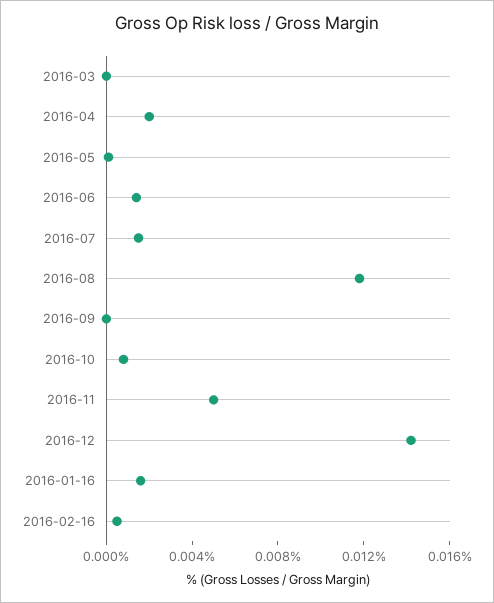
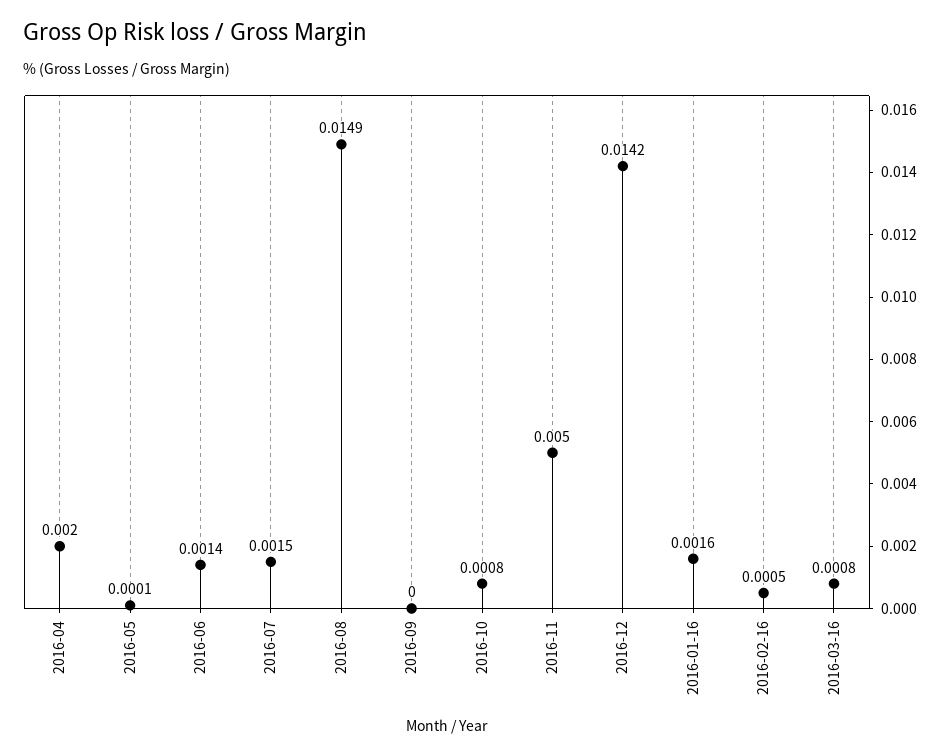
2016-03: 0 -> none
2016-08: 0.012 -> 0.0149
2016-03-16: none -> 0.0008

